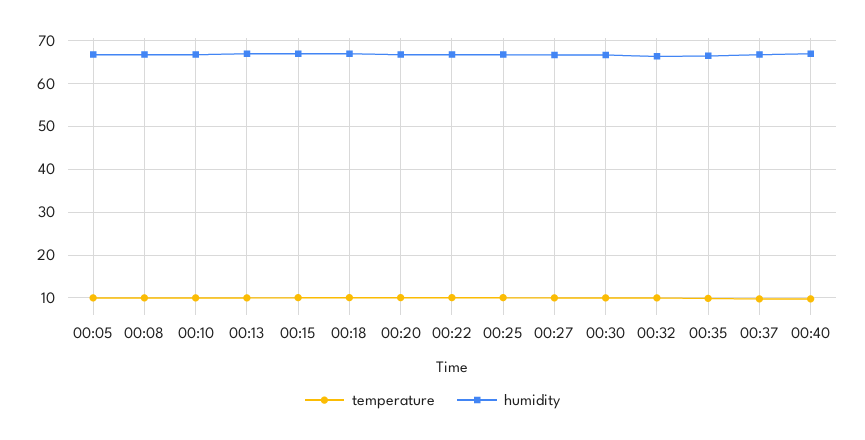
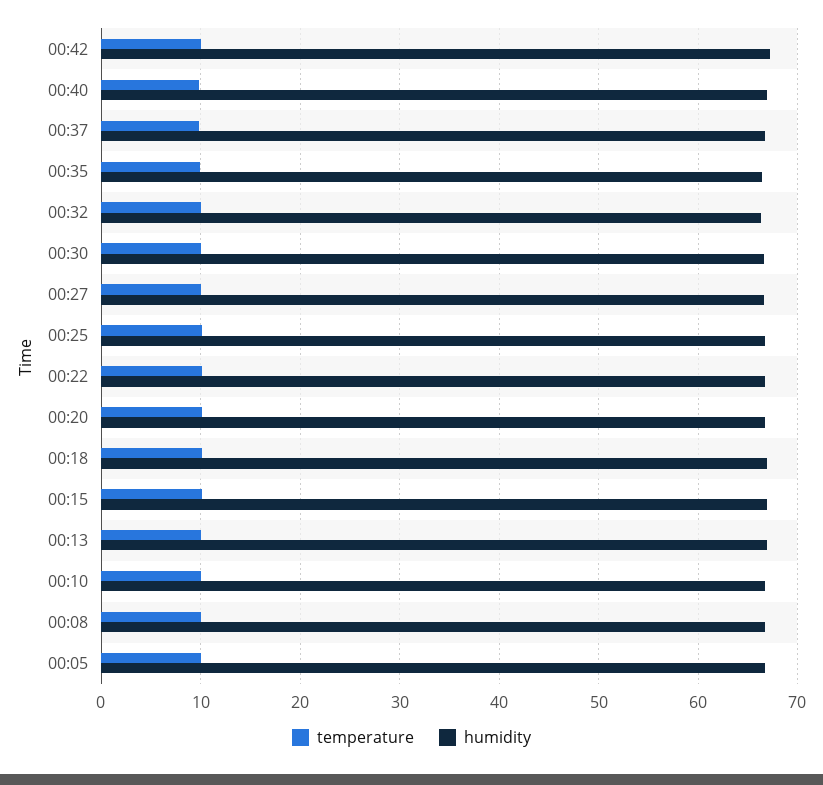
temperature, 00:42: none -> 10
humidity, 00:42: none -> 67

